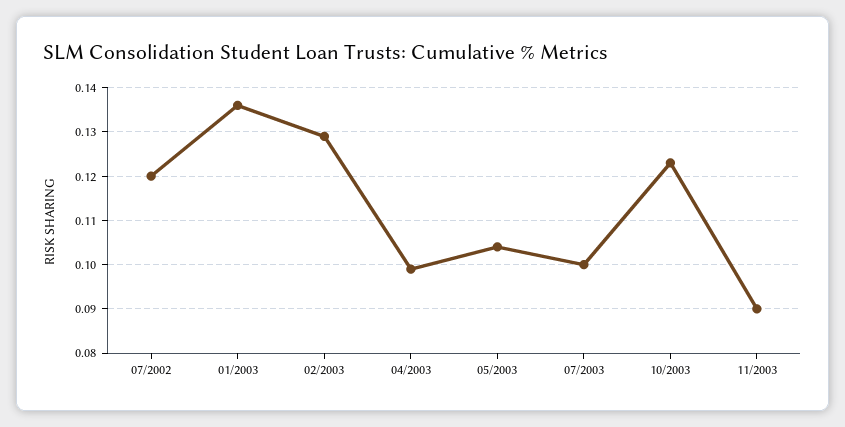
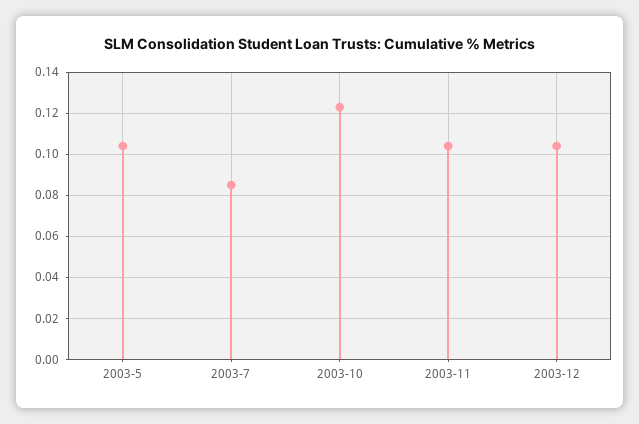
07/2002: 0.12 -> none
01/2003: 0.135 -> none
02/2003: 0.13 -> none
04/2003: 0.1 -> none
07/2003: 0.1 -> 0.085
11/2003: 0.09 -> 0.105
2003-12: none -> 0.105

